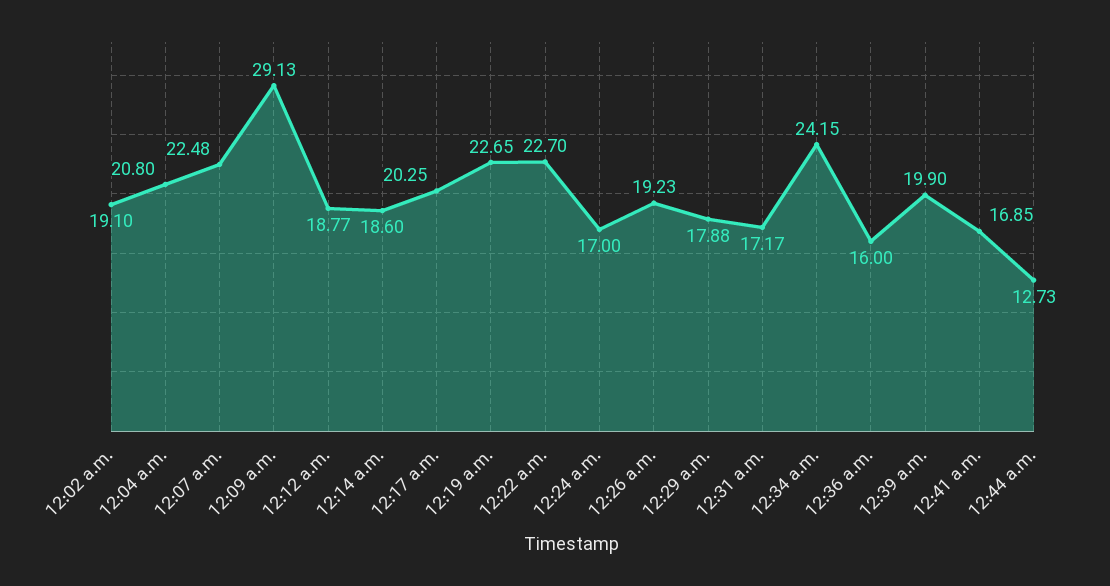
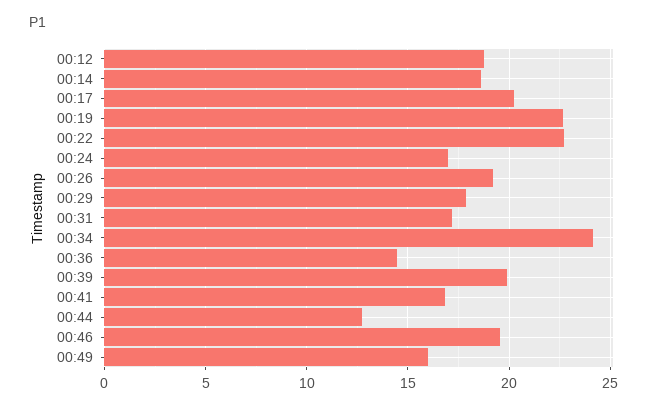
12:02 a.m.: 19.1 -> none
12:04 a.m.: 20.8 -> none
12:07 a.m.: 22.48 -> none
12:09 a.m.: 29.13 -> none
12:36 a.m.: 16 -> 14.5
00:46: none -> 19.5
00:49: none -> 16

